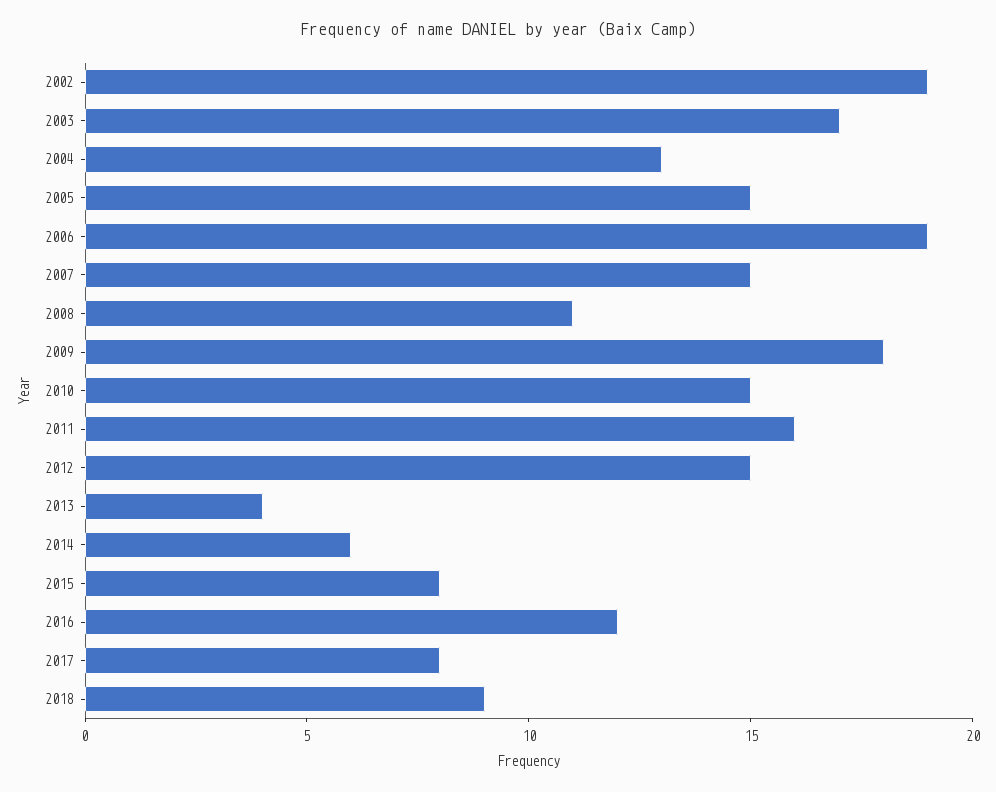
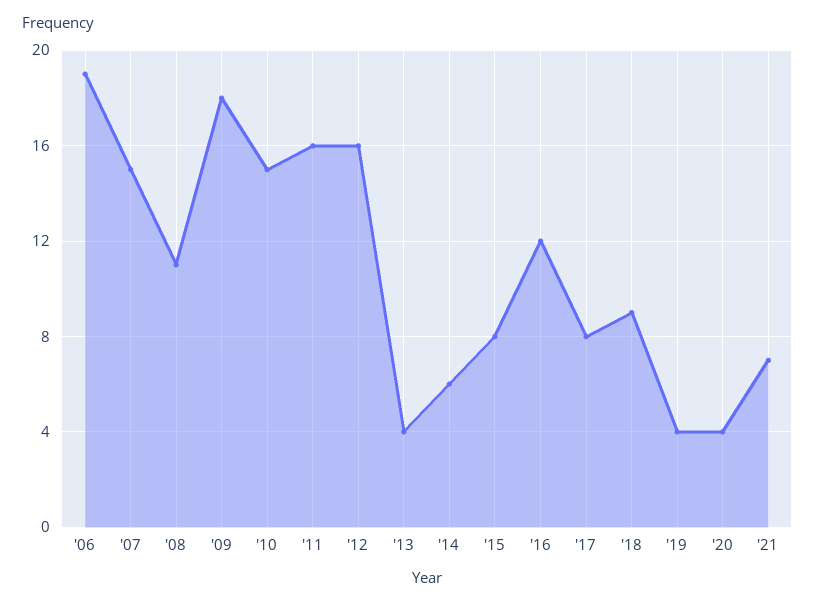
2002: 19 -> none
2003: 17 -> none
2004: 13 -> none
2005: 15 -> none
2012: 15 -> 16
'19: none -> 4
'20: none -> 4
'21: none -> 7

